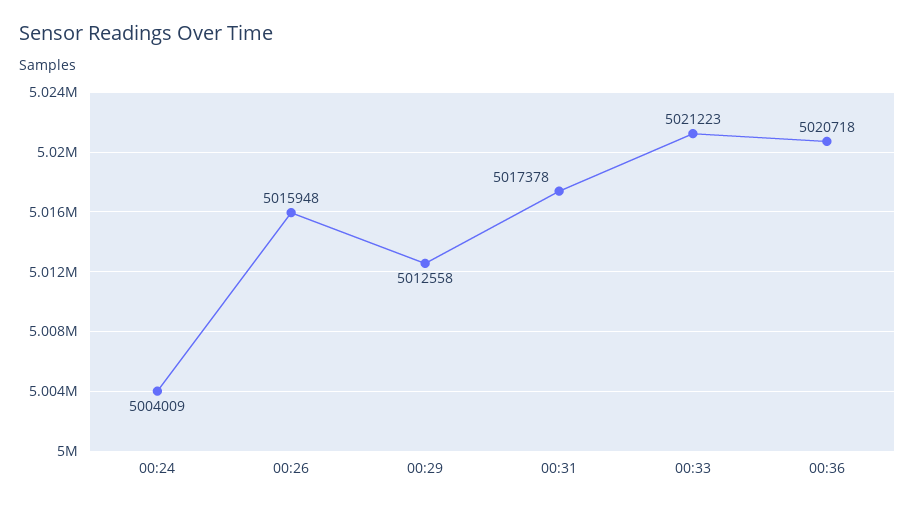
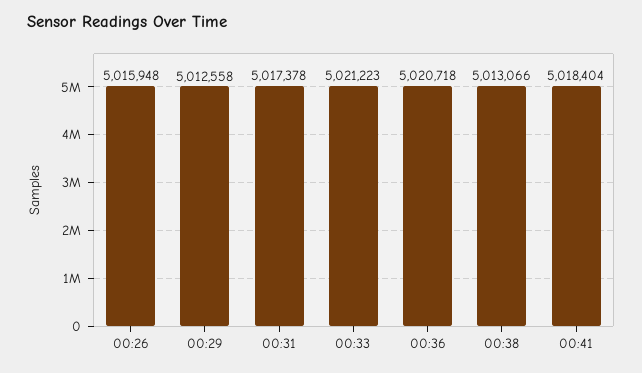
00:24: 5004009 -> none
00:38: none -> 5013066
00:41: none -> 5018404

